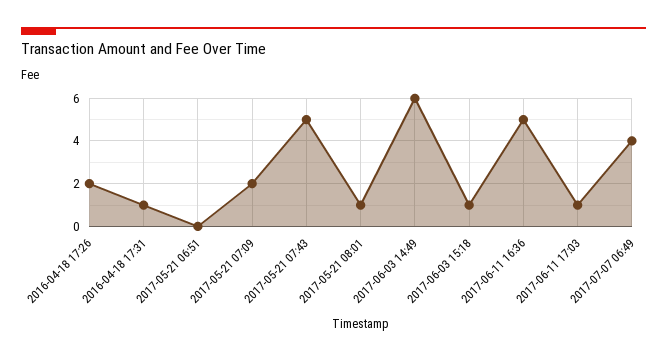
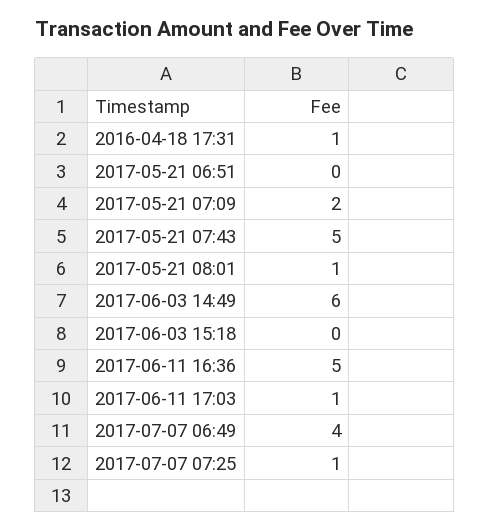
2016-04-18 17:26: 2 -> none
2017-06-03 15:18: 1 -> 0
2017-07-07 07:25: none -> 1

